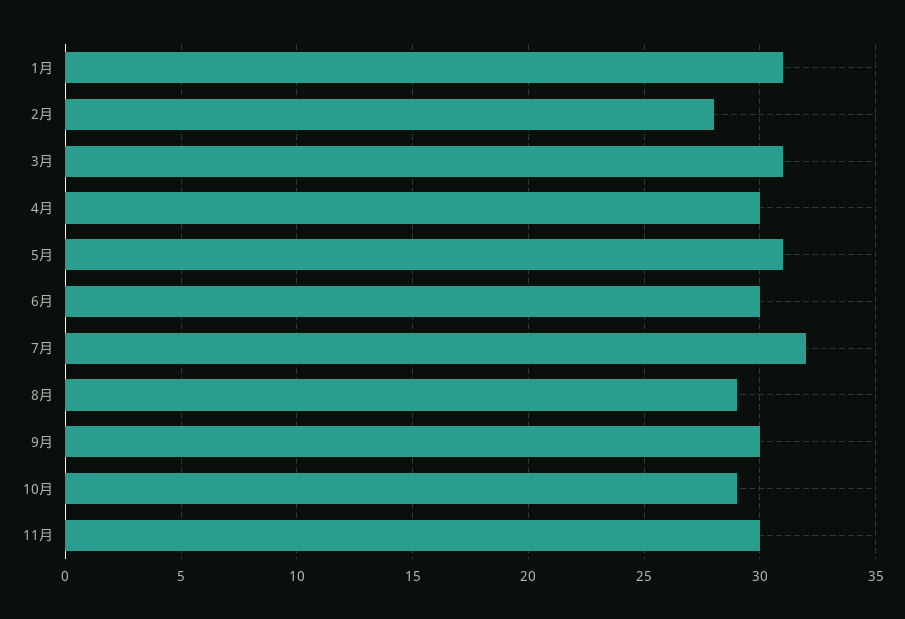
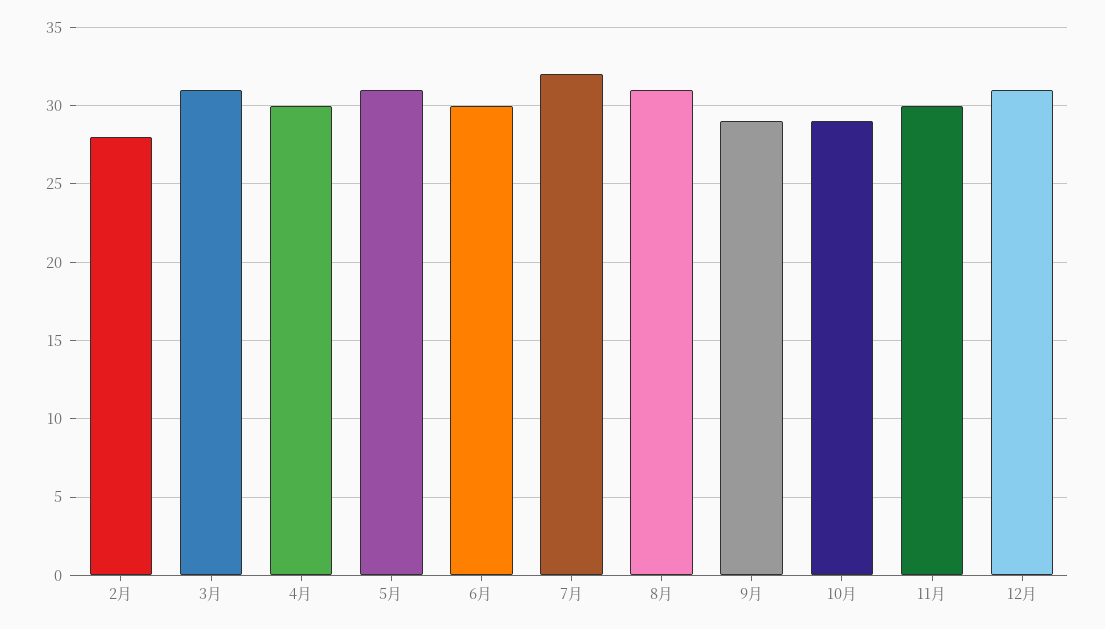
1月: 31 -> none
8月: 29 -> 31
9月: 30 -> 29
12月: none -> 31

